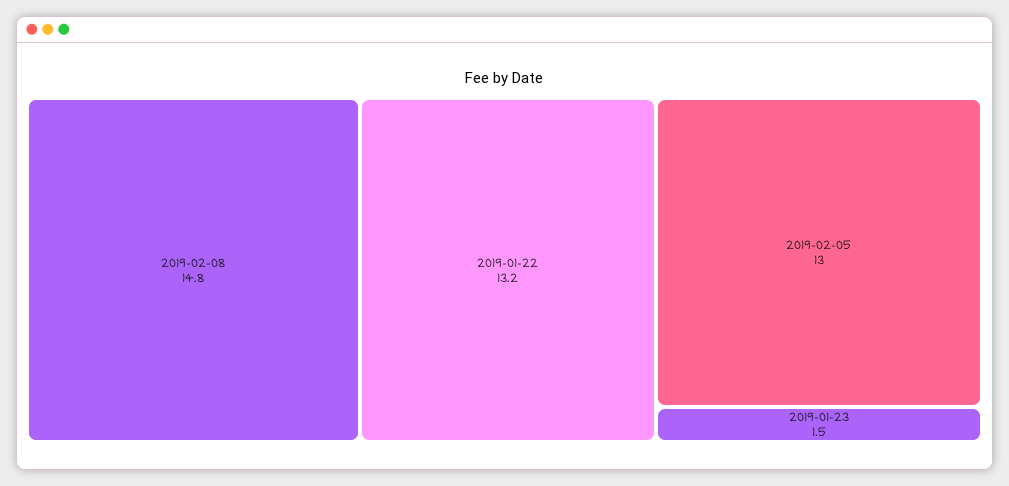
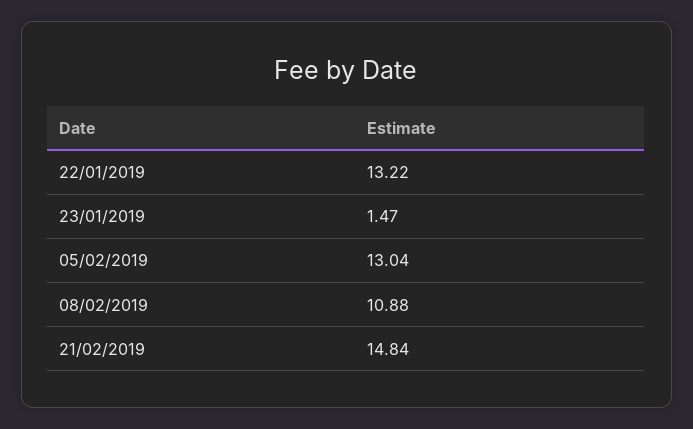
2019-02-08: 14.8 -> 10.88
21/02/2019: none -> 14.84

